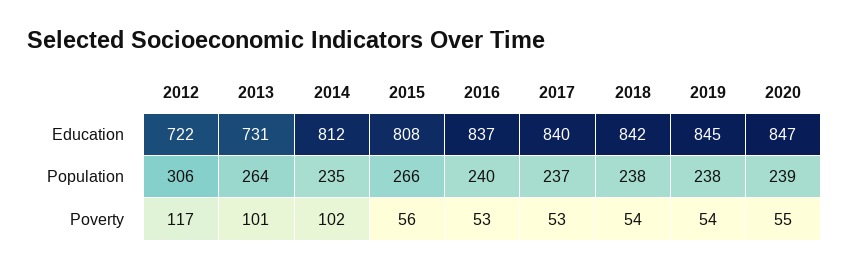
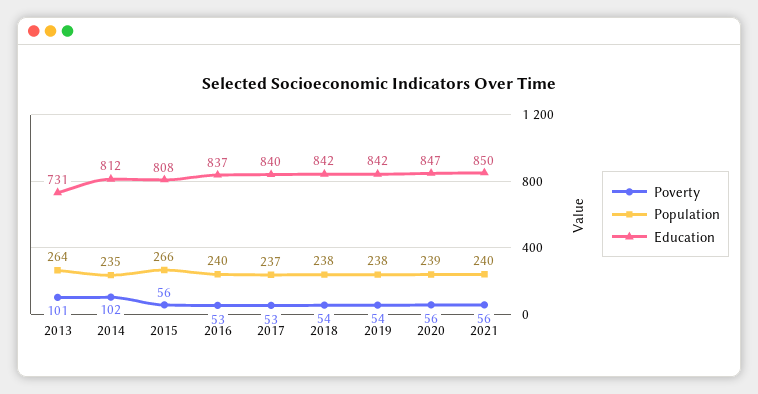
Education, 2012: 722 -> none
Education, 2019: 845 -> 842
Population, 2012: 306 -> none
Poverty, 2012: 117 -> none
Poverty, 2020: 55 -> 56
Poverty, 2021: none -> 56
Population, 2021: none -> 240
Education, 2021: none -> 850

